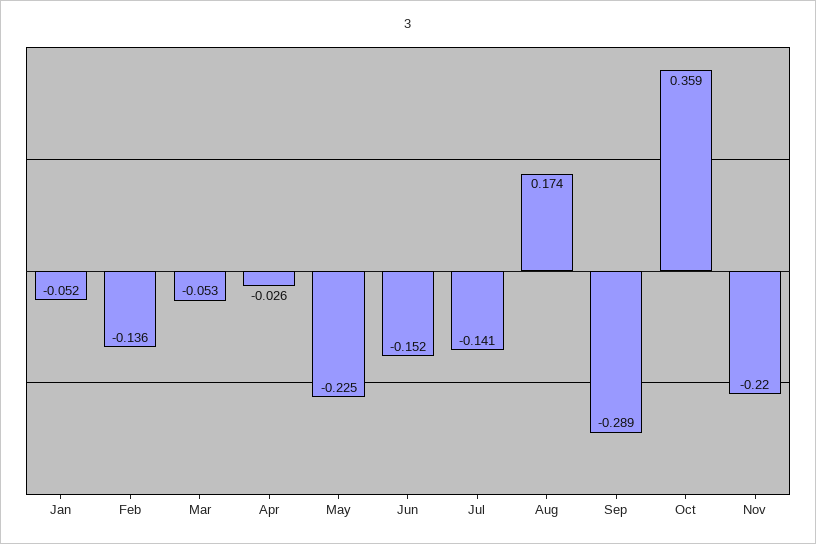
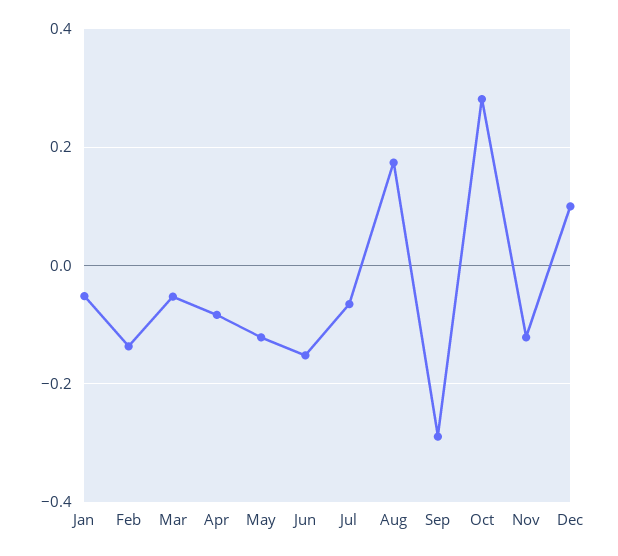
Apr: -0.026 -> -0.08
May: -0.225 -> -0.12
Jul: -0.141 -> -0.06
Oct: 0.359 -> 0.28
Nov: -0.22 -> -0.12
Dec: none -> 0.1

